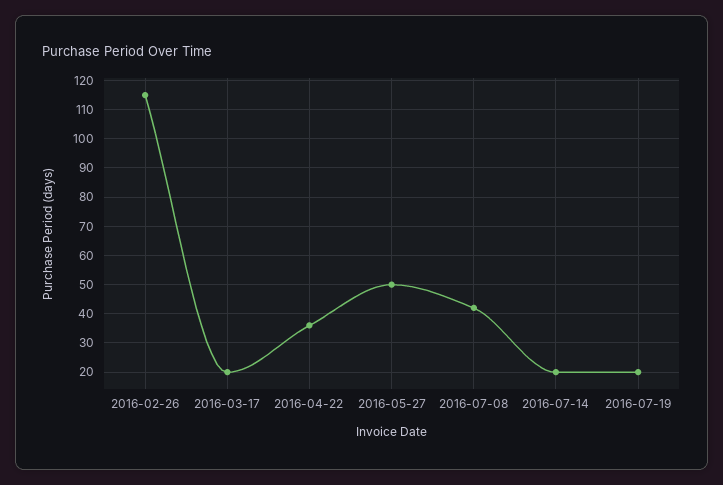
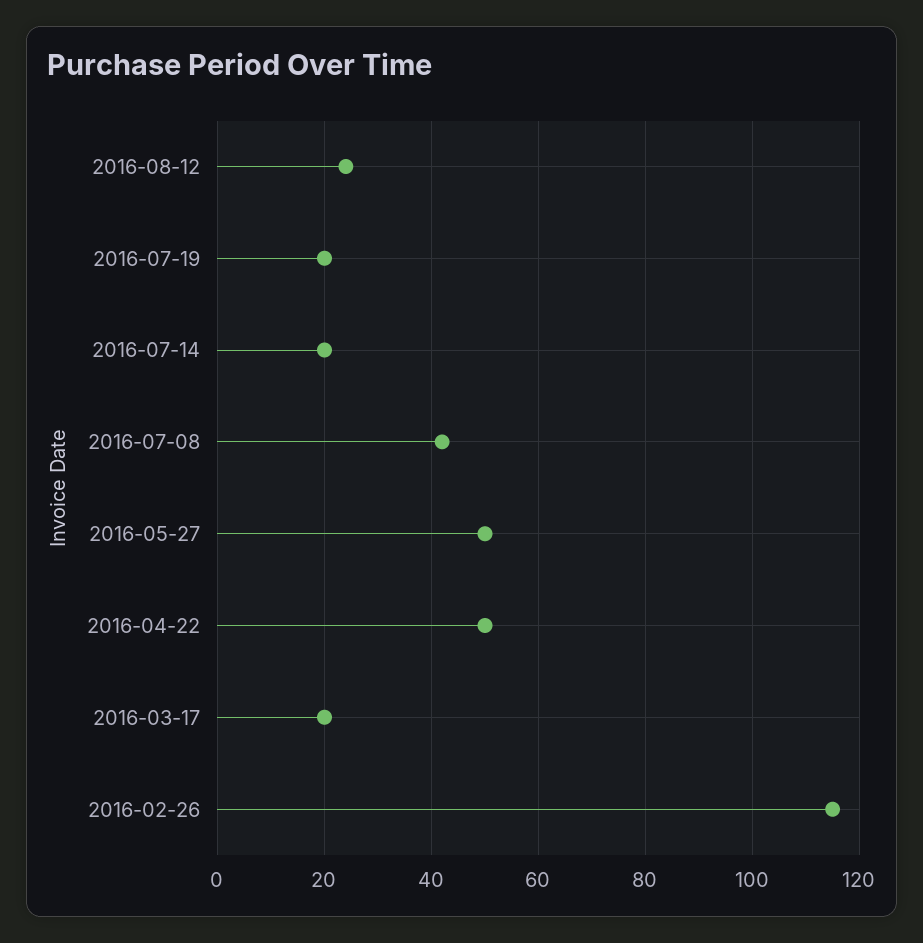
2016-04-22: 35 -> 50
2016-08-12: none -> 25

